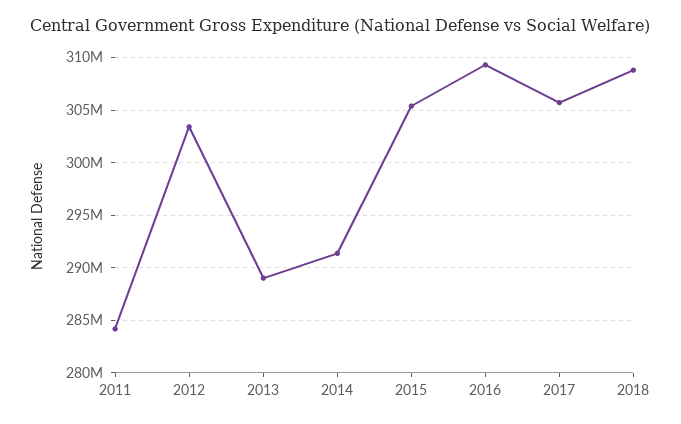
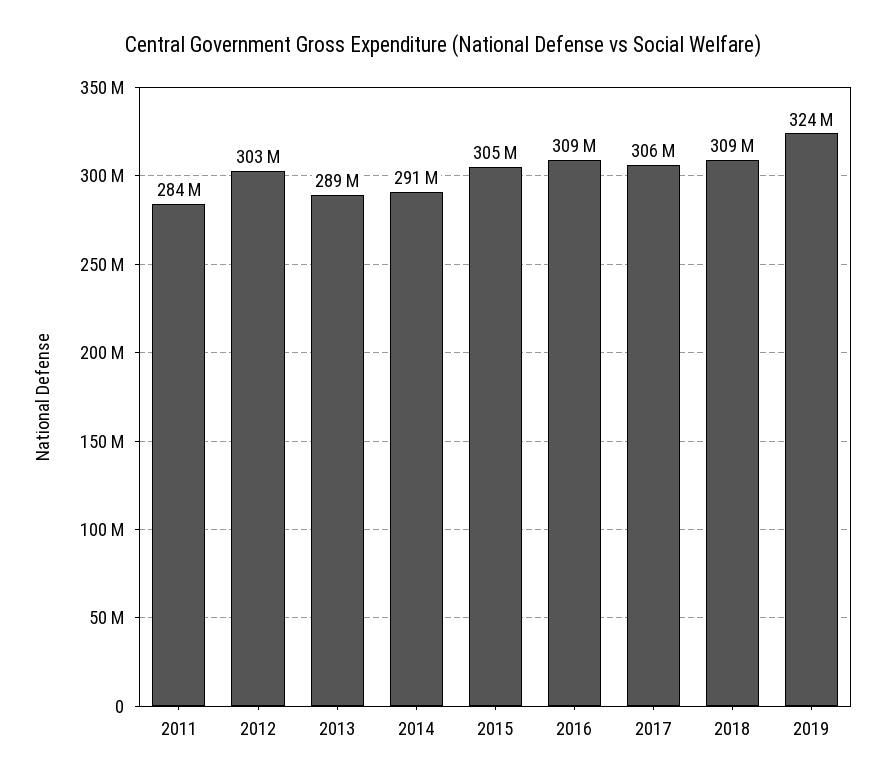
2019: none -> 324000000

